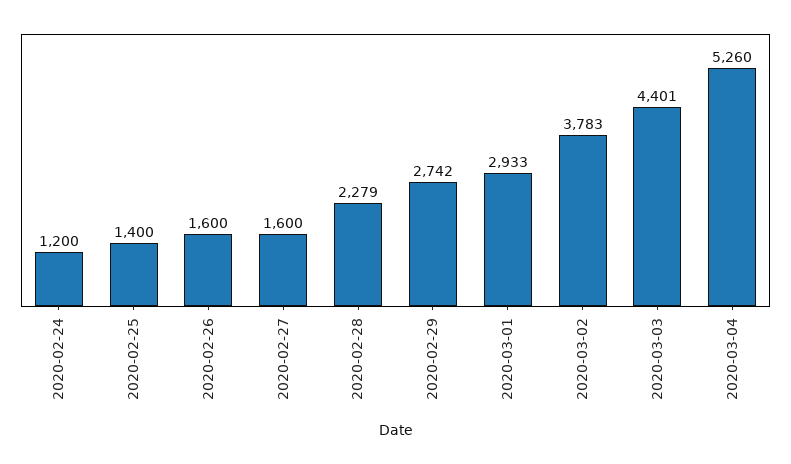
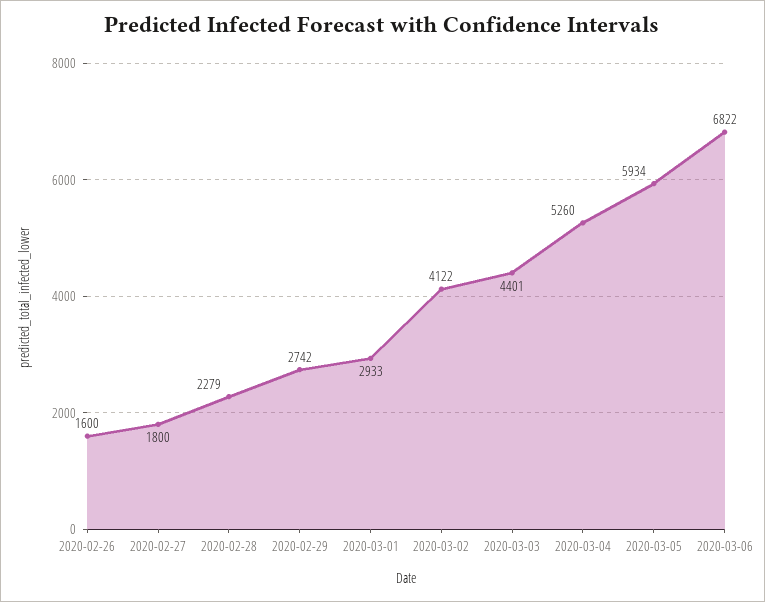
2020-02-24: 1200 -> none
2020-02-25: 1400 -> none
2020-02-27: 1600 -> 1800
2020-03-02: 3783 -> 4122
2020-03-05: none -> 5934
2020-03-06: none -> 6822

